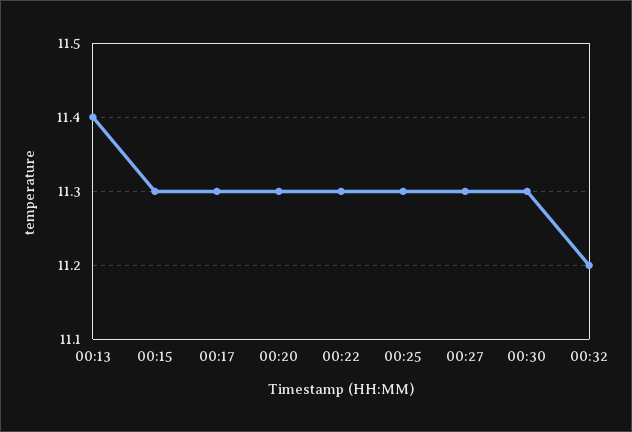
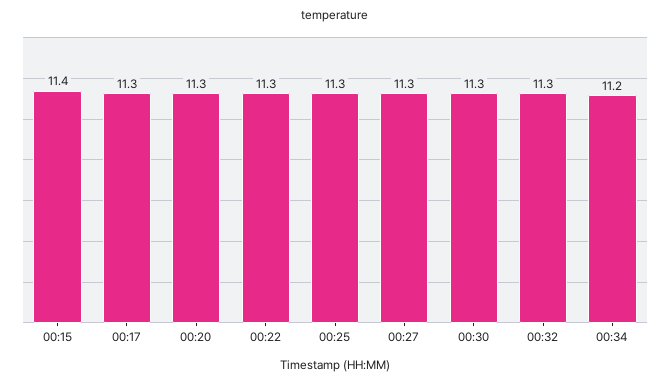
00:13: 11.4 -> none
00:15: 11.3 -> 11.4
00:32: 11.2 -> 11.3
00:34: none -> 11.2

